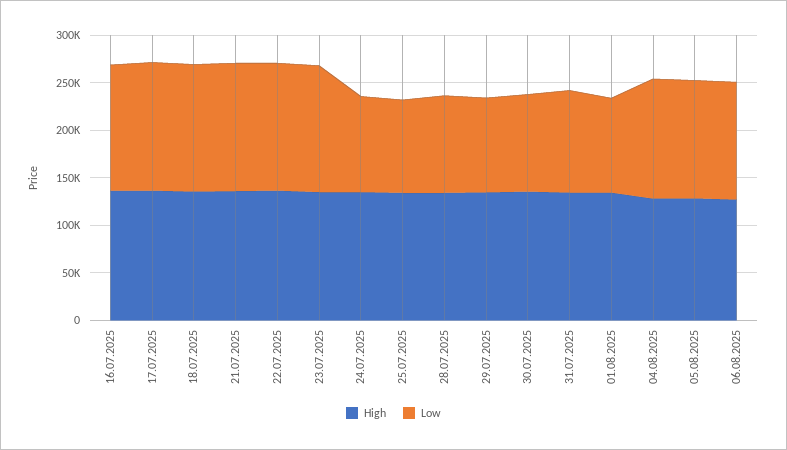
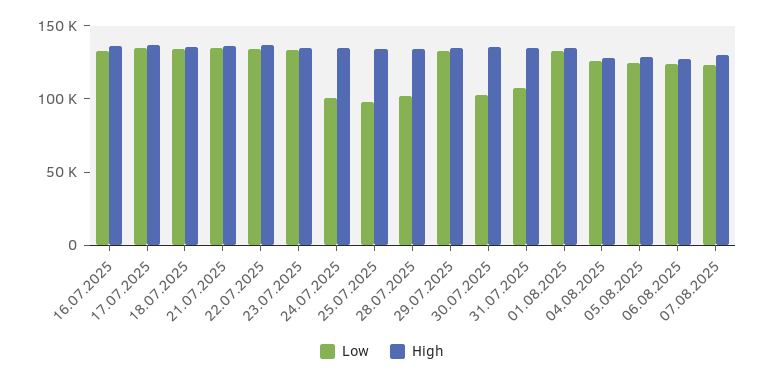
Low, 29.07.2025: 100000 -> 130000
Low, 01.08.2025: 100000 -> 130000
Low, 07.08.2025: none -> 120000
High, 07.08.2025: none -> 130000

